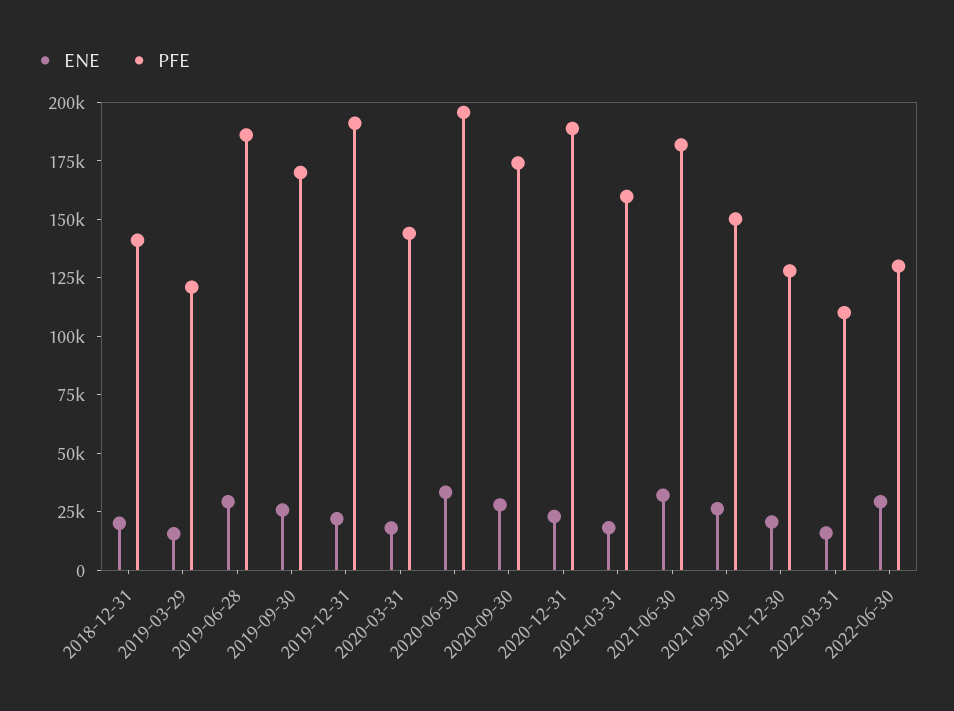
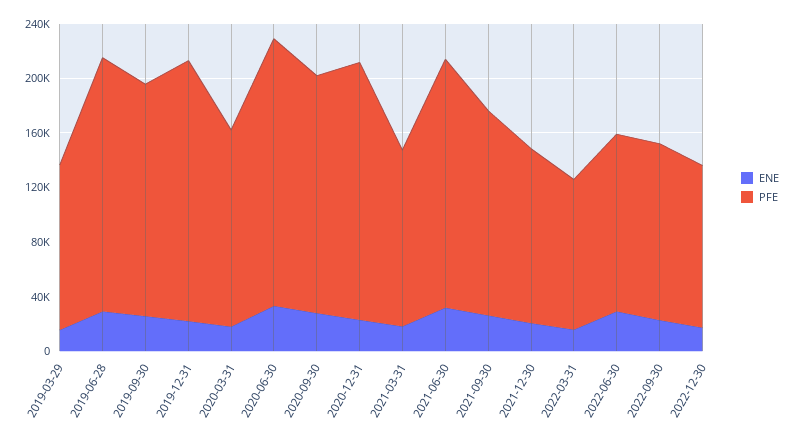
ENE, 2018-12-31: 20000 -> none
PFE, 2018-12-31: 140000 -> none
PFE, 2021-03-31: 160000 -> 130000
ENE, 2022-09-30: none -> 20000
PFE, 2022-09-30: none -> 130000
ENE, 2022-12-30: none -> 20000
PFE, 2022-12-30: none -> 120000

